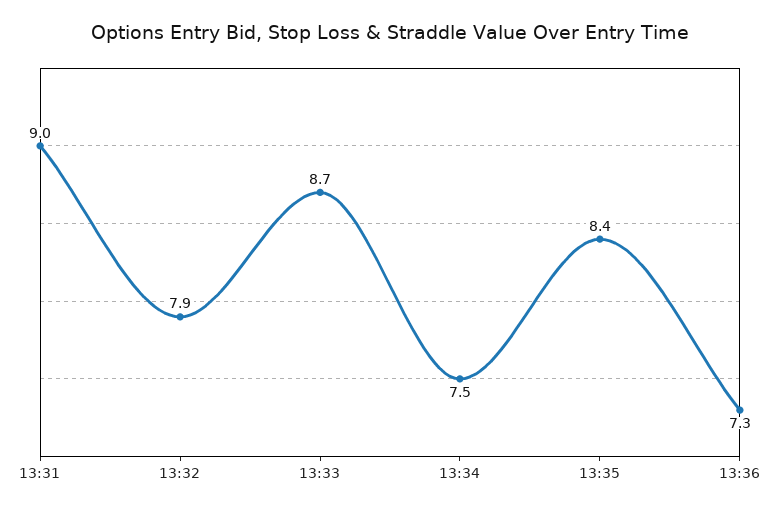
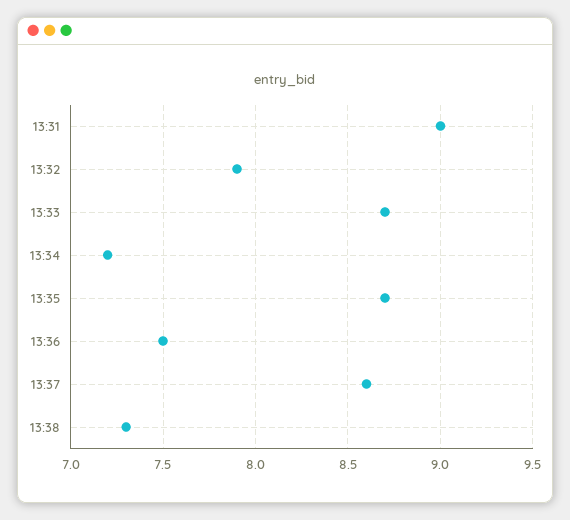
13:34: 7.5 -> 7.2
13:35: 8.4 -> 8.7
13:36: 7.3 -> 7.5
13:37: none -> 8.6
13:38: none -> 7.3

